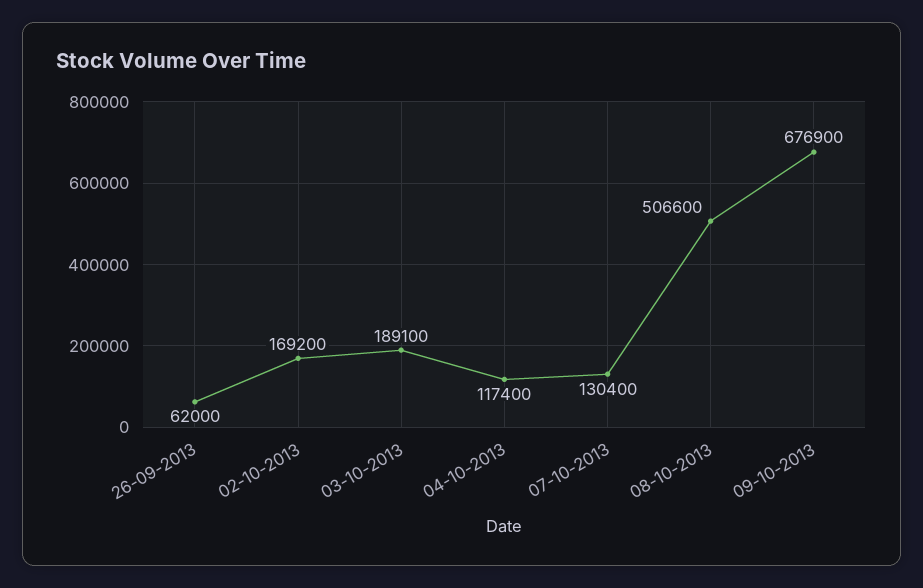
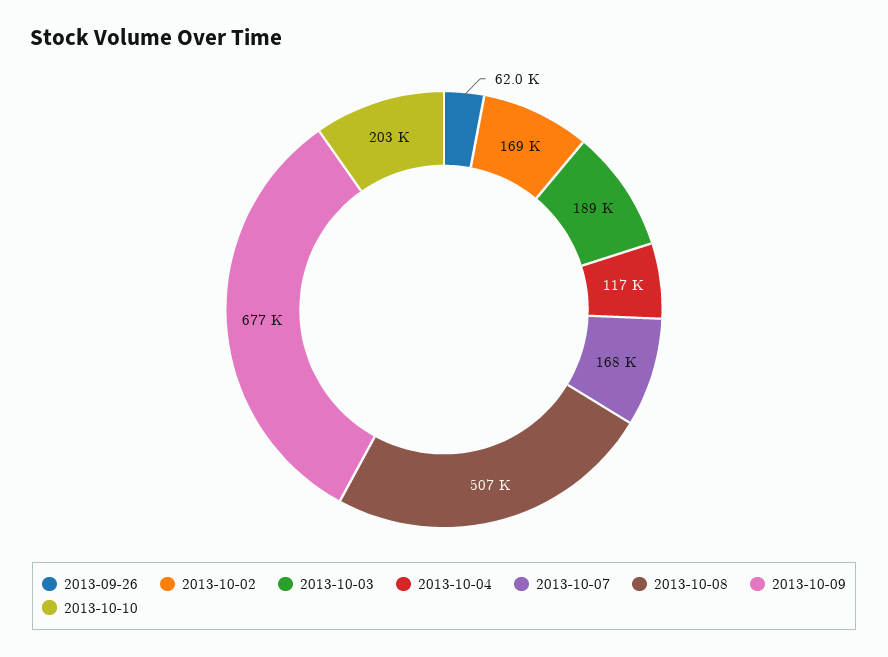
07-10-2013: 130400 -> 168000
2013-10-10: none -> 203000

